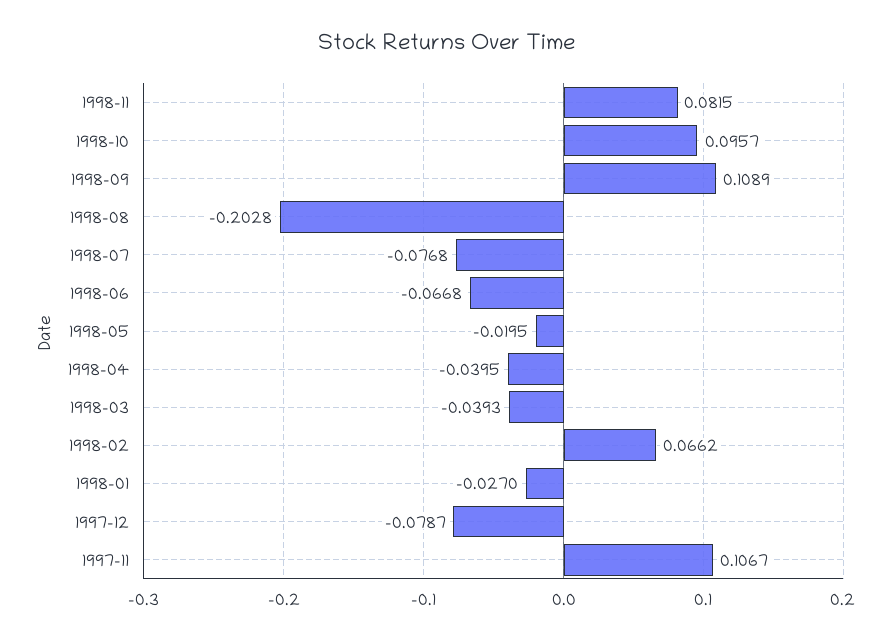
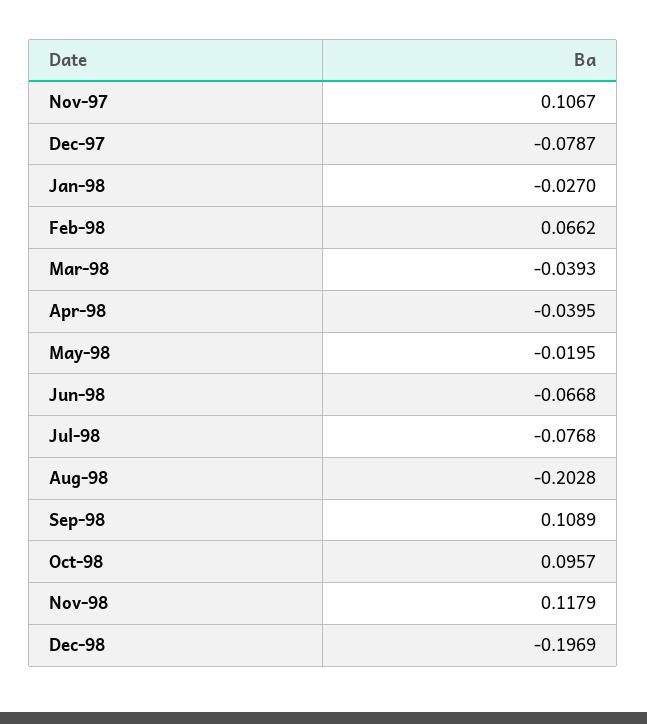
1998-11: 0.0815 -> 0.1179
Dec-98: none -> -0.1969

